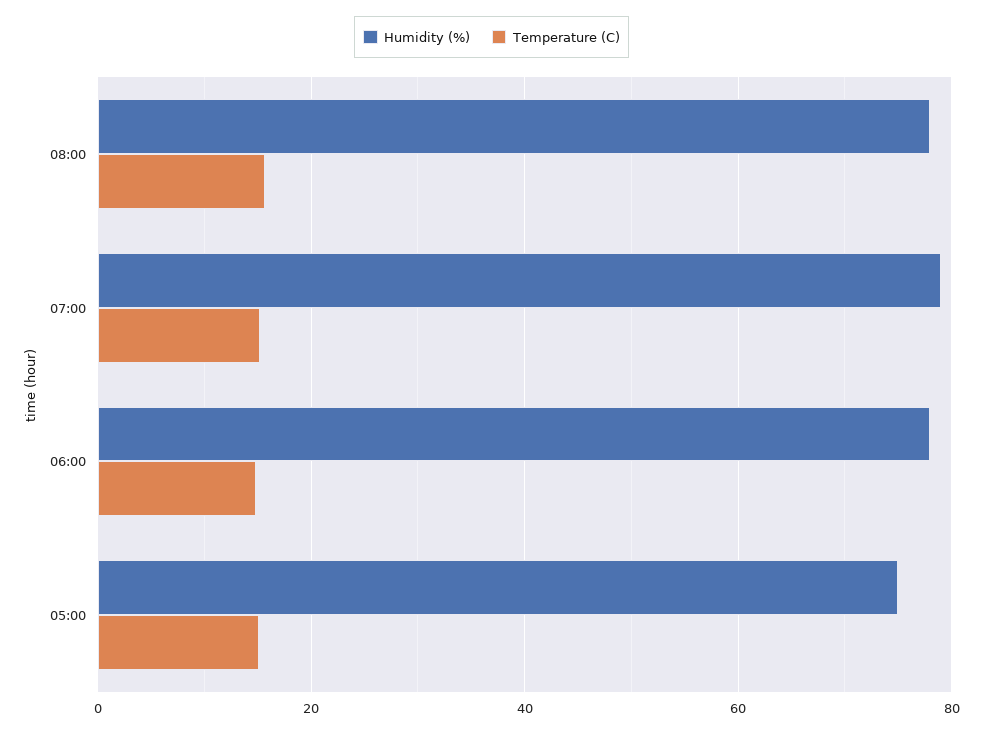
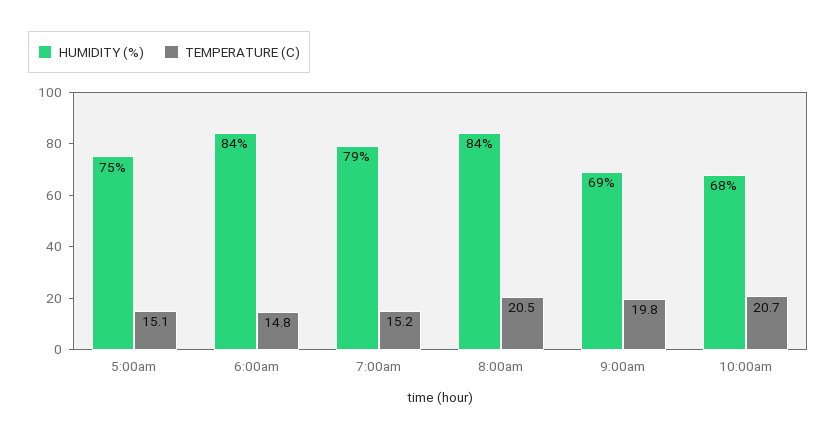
Humidity (%), 08:00: 78 -> 84
Temperature (C), 08:00: 16 -> 20.5
Humidity (%), 06:00: 78 -> 84
Humidity (%), 9:00am: none -> 69
Temperature (C), 9:00am: none -> 19.8
Humidity (%), 10:00am: none -> 68
Temperature (C), 10:00am: none -> 20.7

